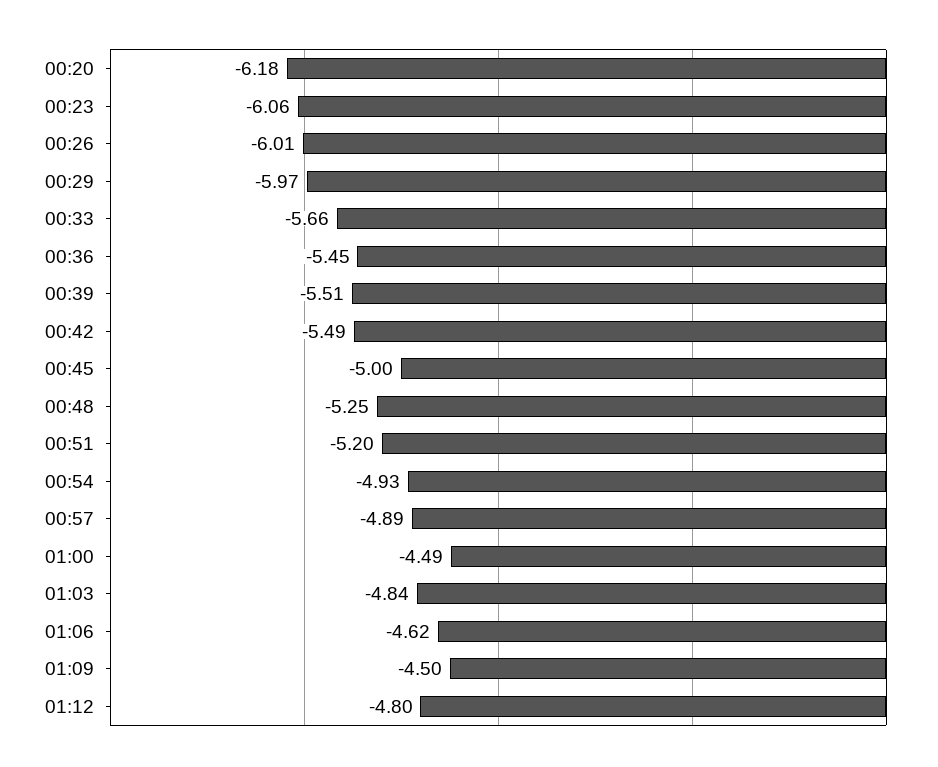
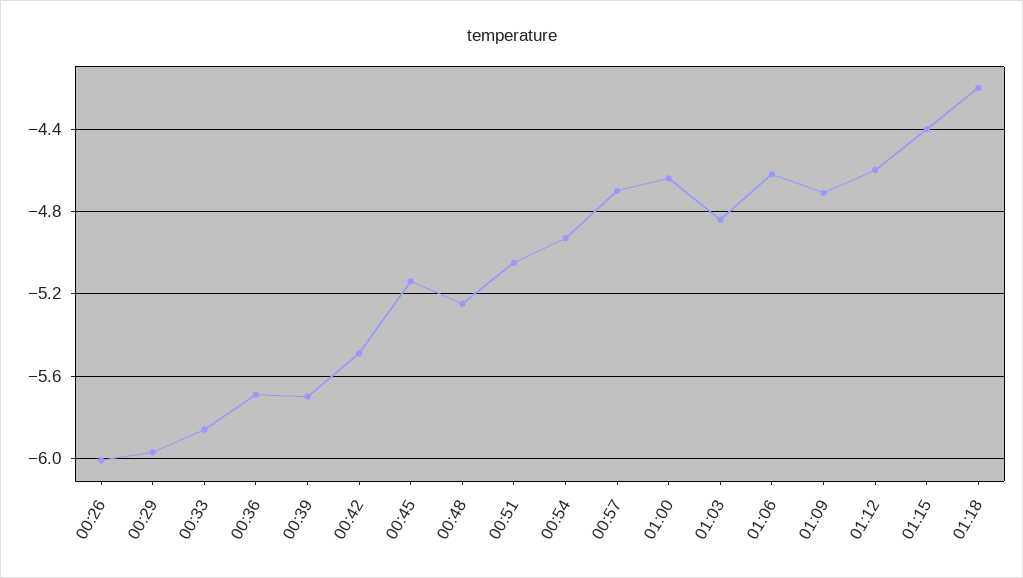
00:20: -6.18 -> none
00:23: -6.06 -> none
00:33: -5.66 -> -5.85
00:36: -5.45 -> -5.7
00:39: -5.51 -> -5.7
00:45: -5 -> -5.15
00:51: -5.2 -> -5.05
00:57: -4.89 -> -4.7
01:00: -4.49 -> -4.65
01:09: -4.5 -> -4.7
01:12: -4.8 -> -4.6
01:15: none -> -4.4
01:18: none -> -4.2

